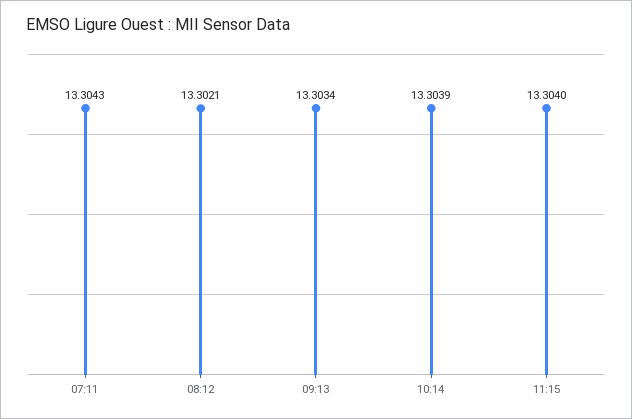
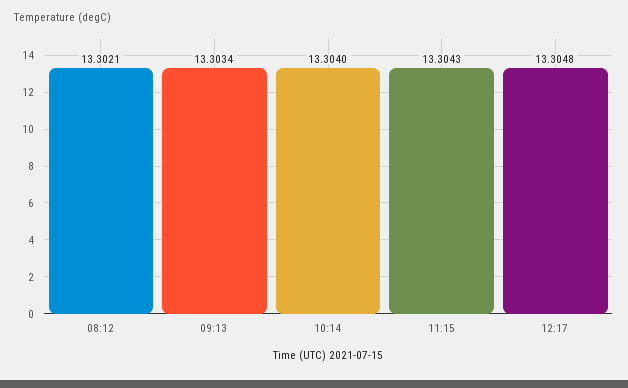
07:11: 13.3043 -> none
10:14: 13.3039 -> 13.304
11:15: 13.304 -> 13.3043
12:17: none -> 13.3048

